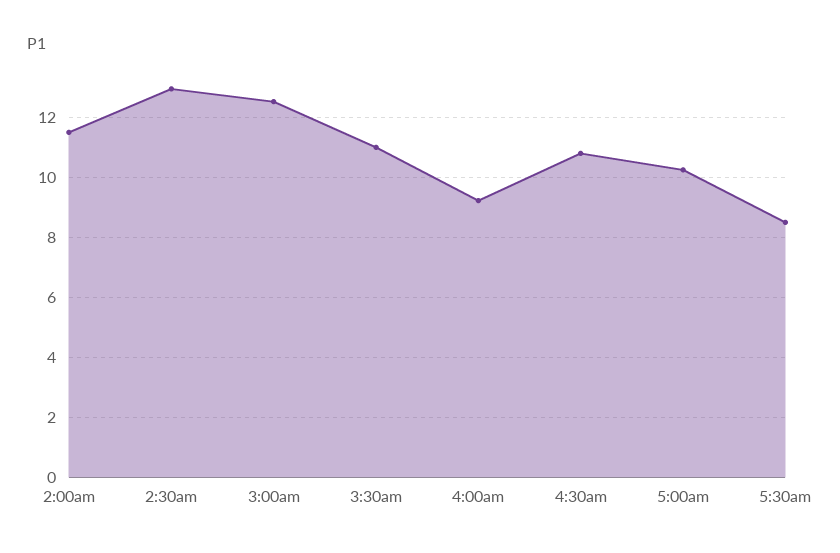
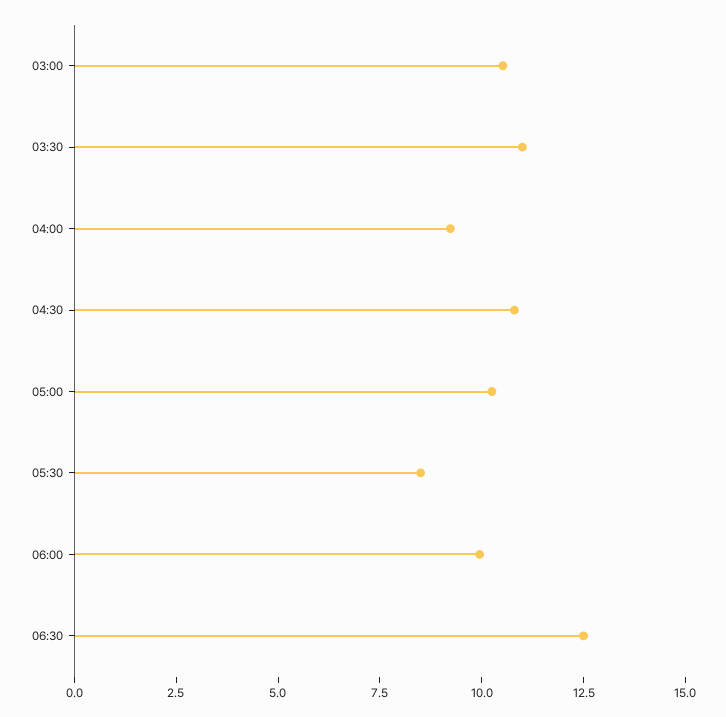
2:00am: 11.5 -> none
2:30am: 13 -> none
3:00am: 12.5 -> 10.5
06:00: none -> 10
06:30: none -> 12.5

